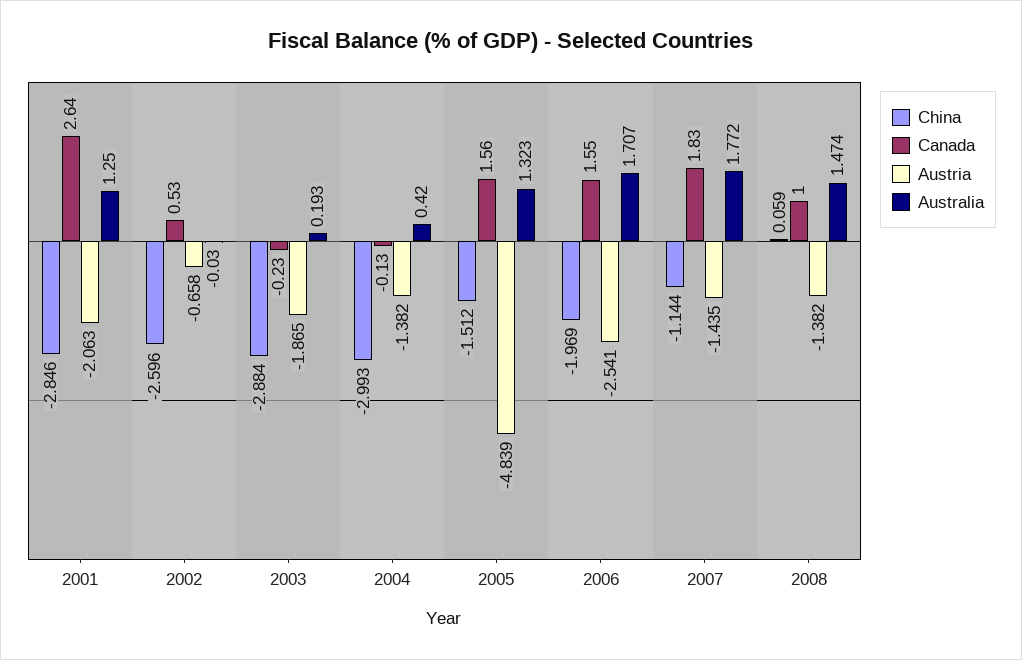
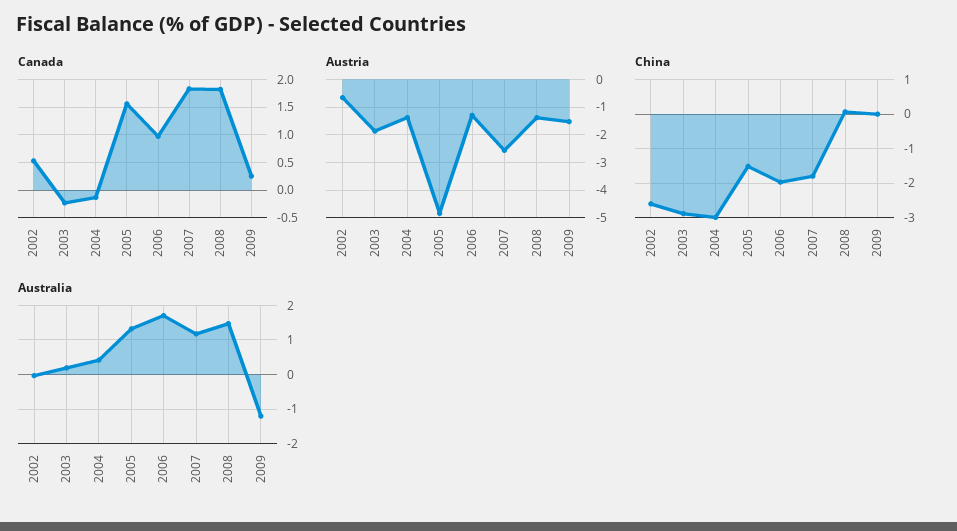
China, 2001: -2.846 -> none
Canada, 2001: 2.64 -> none
Austria, 2001: -2.063 -> none
Australia, 2001: 1.25 -> none
Canada, 2006: 1.55 -> 1
Austria, 2006: -2.541 -> -1.25
China, 2007: -1.144 -> -1.8
Austria, 2007: -1.435 -> -2.5
Australia, 2007: 1.772 -> 1.2
Canada, 2008: 1 -> 1.75
Canada, 2009: none -> 0.25
Austria, 2009: none -> -1.5
China, 2009: none -> 0
Australia, 2009: none -> -1.2

